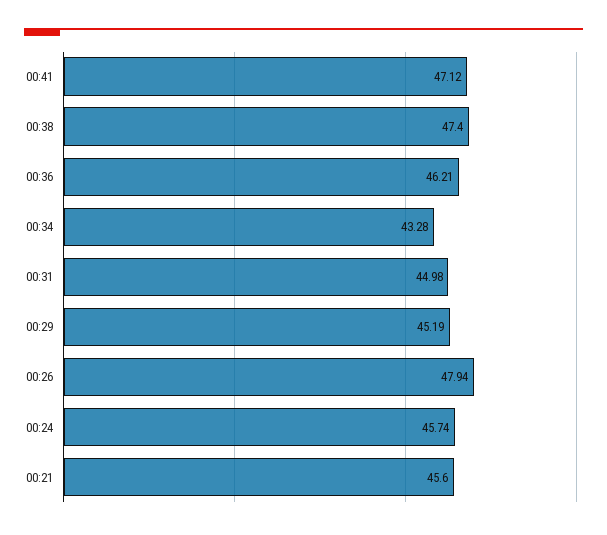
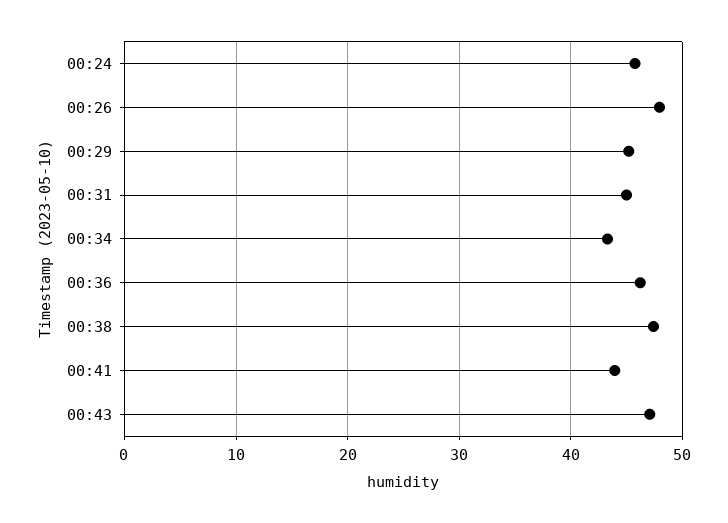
00:41: 47.12 -> 44
00:21: 45.6 -> none
00:43: none -> 47

